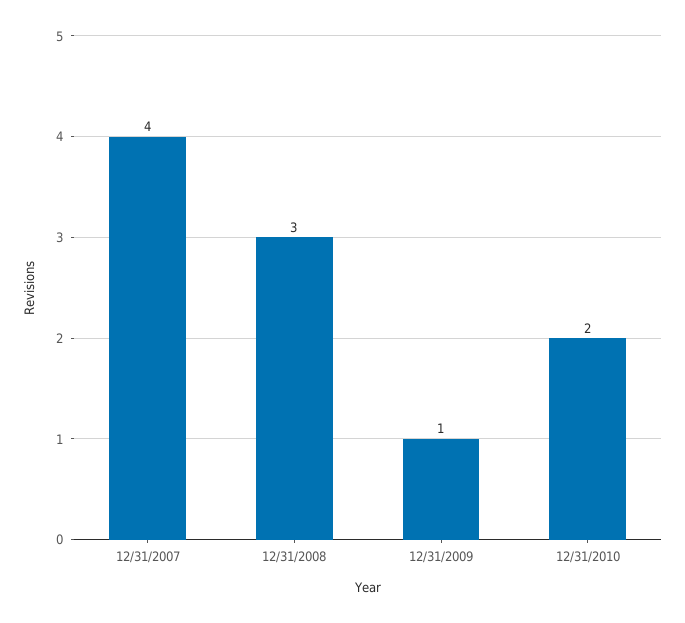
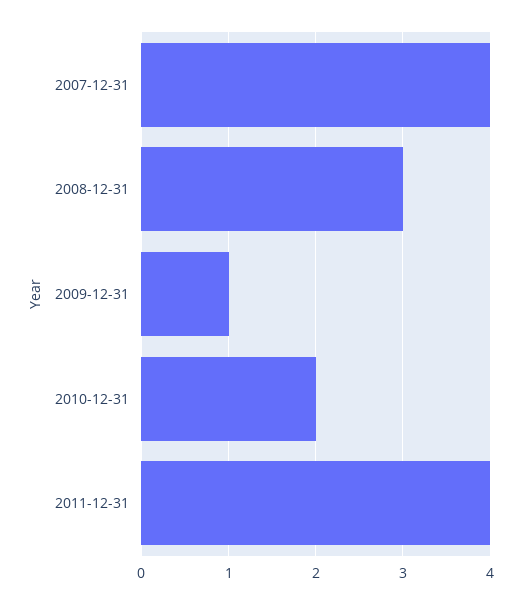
2011-12-31: none -> 4

